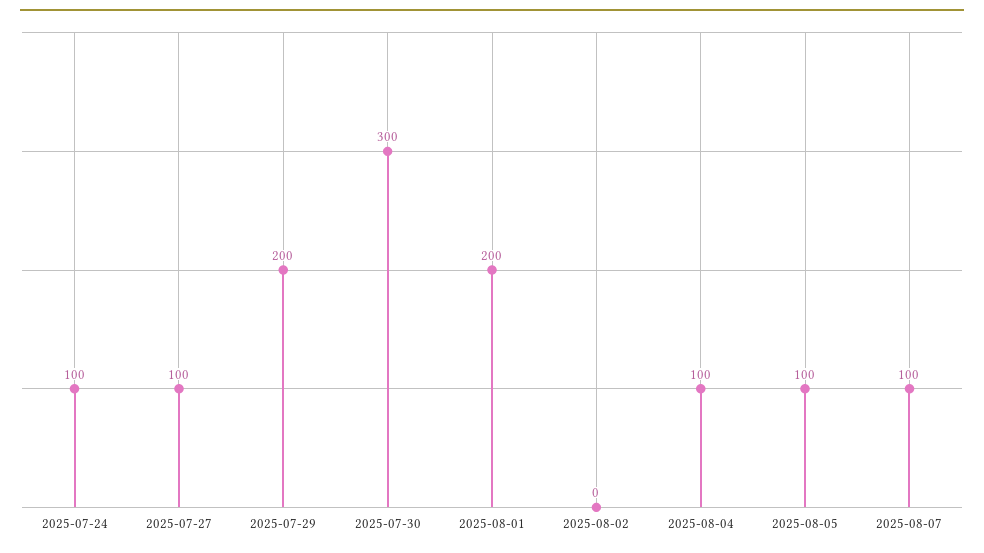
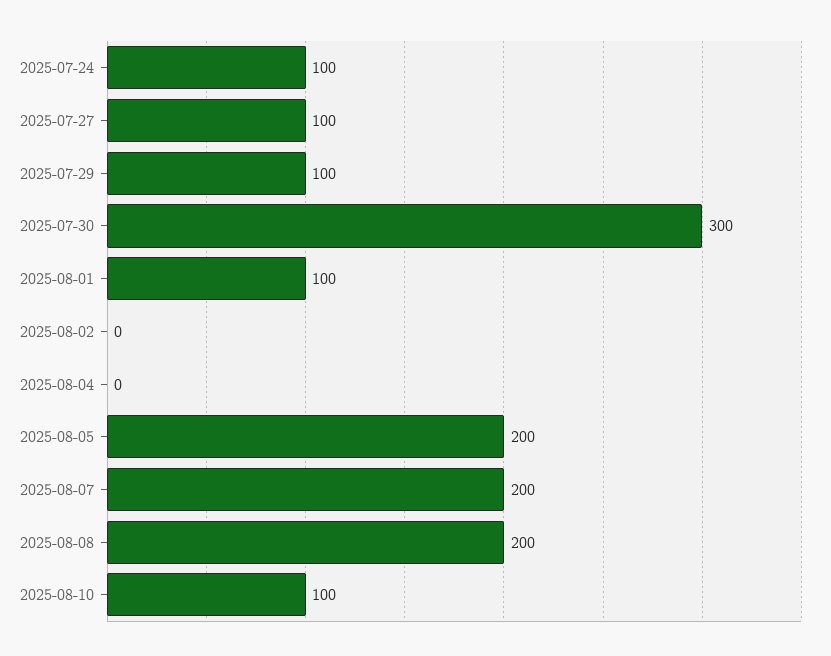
2025-07-29: 200 -> 100
2025-08-01: 200 -> 100
2025-08-04: 100 -> 0
2025-08-05: 100 -> 200
2025-08-07: 100 -> 200
2025-08-08: none -> 200
2025-08-10: none -> 100

